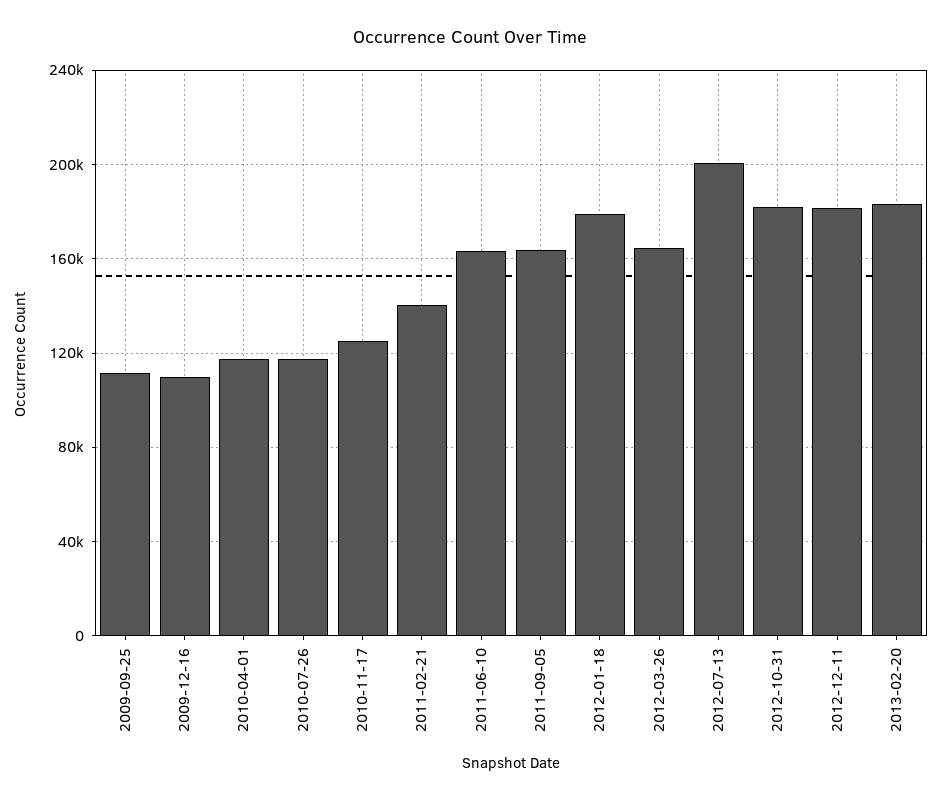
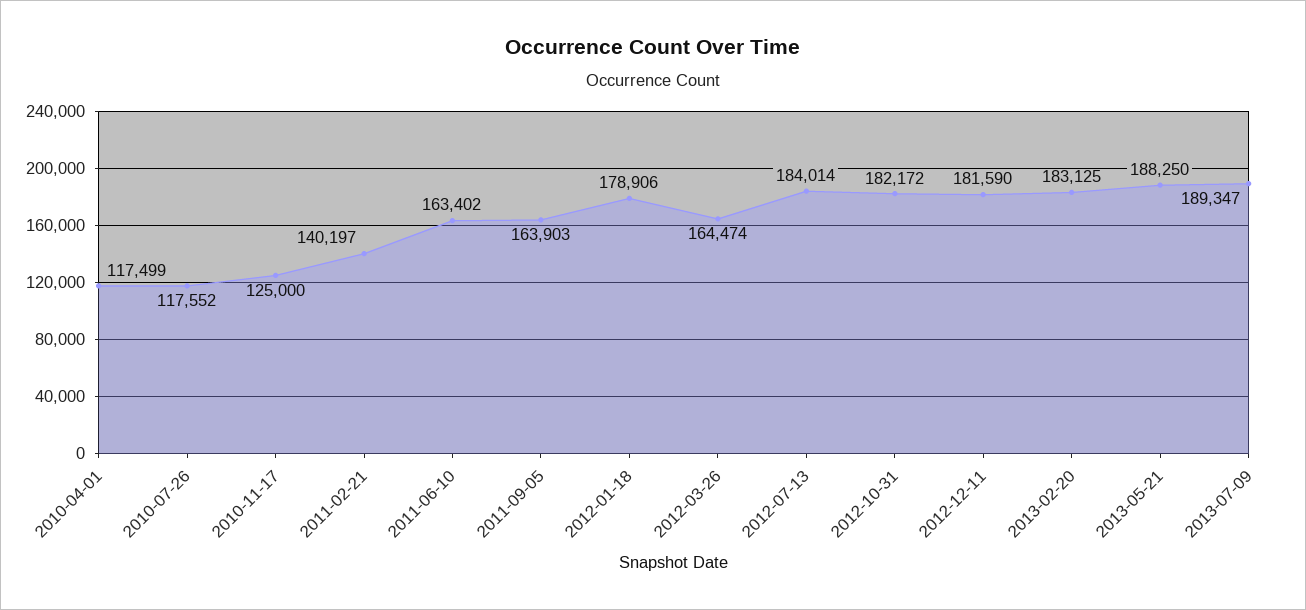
2009-09-25: 110000 -> none
2009-12-16: 110000 -> none
2012-07-13: 200000 -> 184014
2013-05-21: none -> 188250
2013-07-09: none -> 189347

